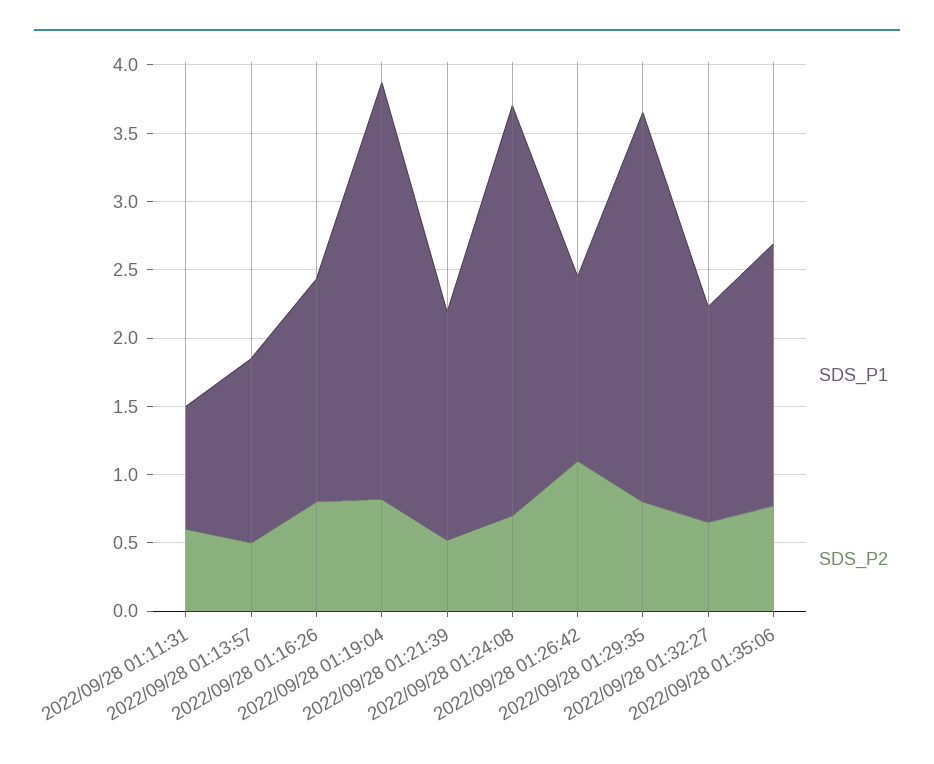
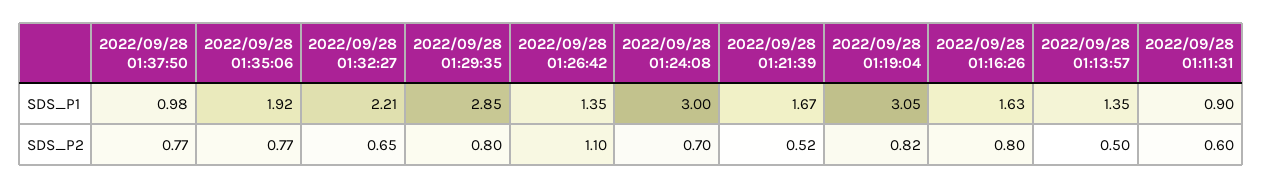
SDS_P1, 2022/09/28 01:32:27: 1.6 -> 2.21
SDS_P1, 2022/09/28 01:37:50: none -> 0.98
SDS_P2, 2022/09/28 01:37:50: none -> 0.77

